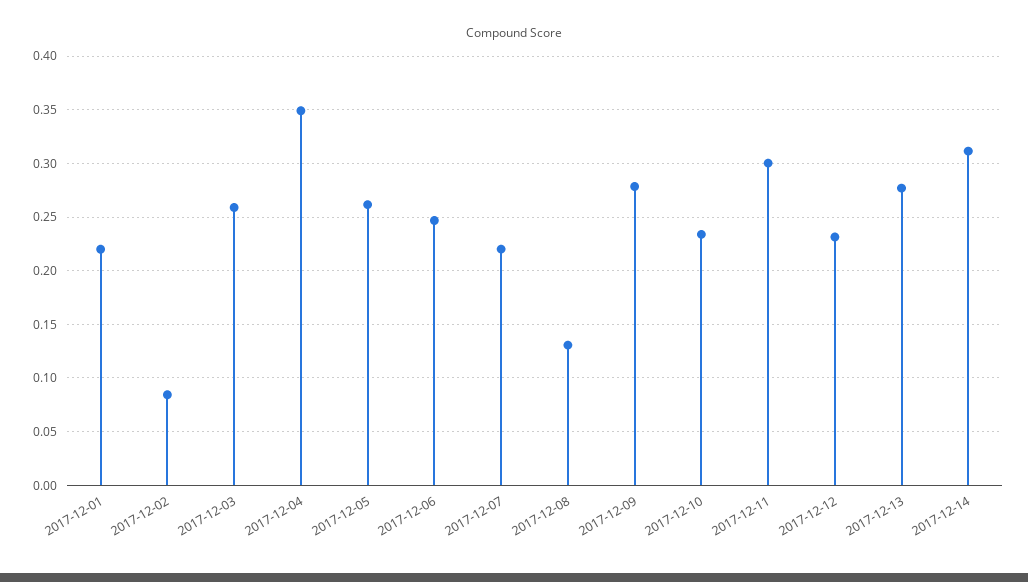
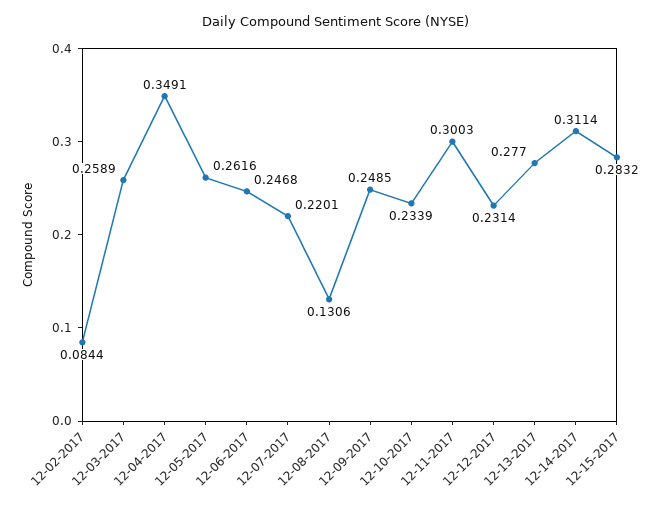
2017-12-01: 0.22 -> none
2017-12-09: 0.28 -> 0.2485
12-15-2017: none -> 0.2832

